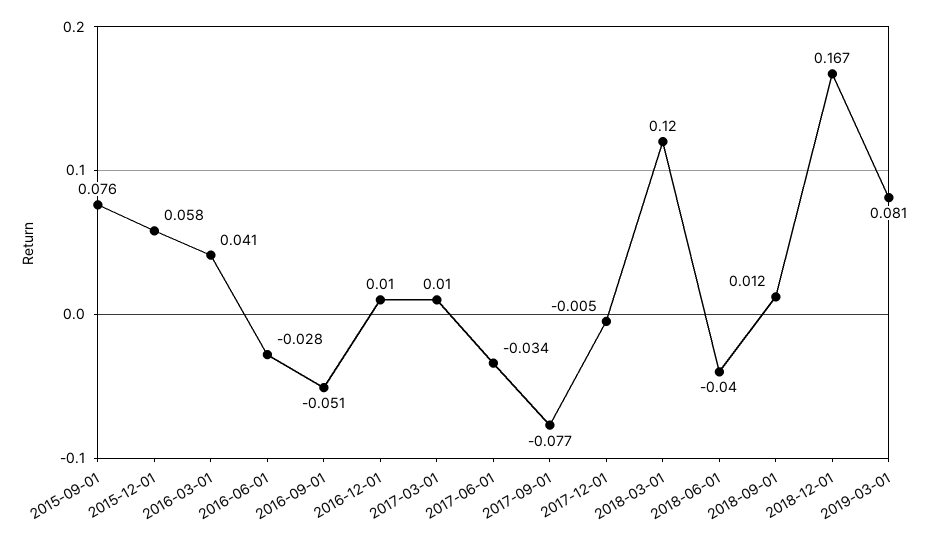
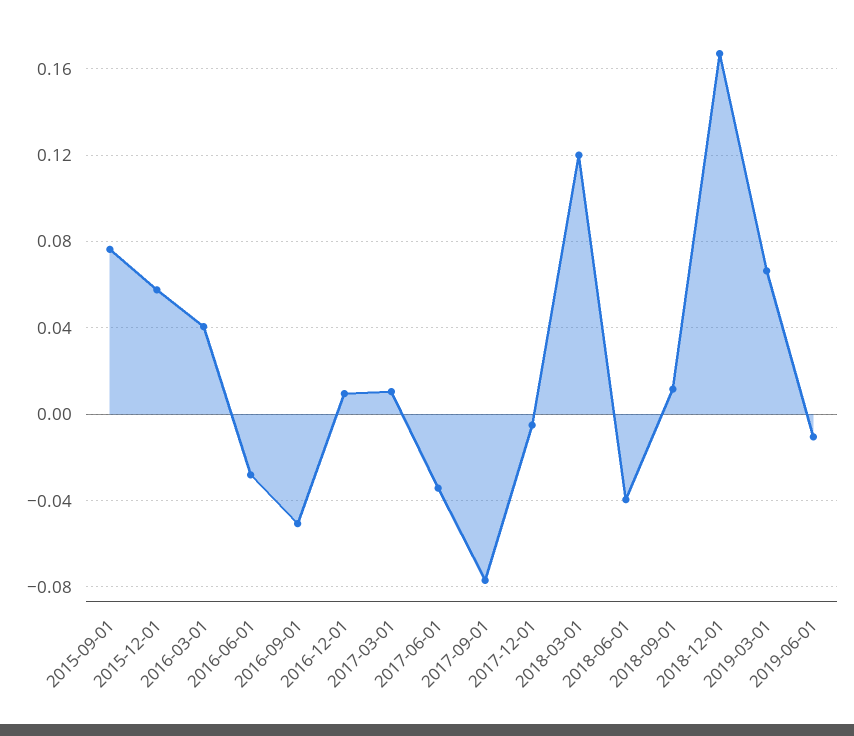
2019-03-01: 0.081 -> 0.065
2019-06-01: none -> -0.01

